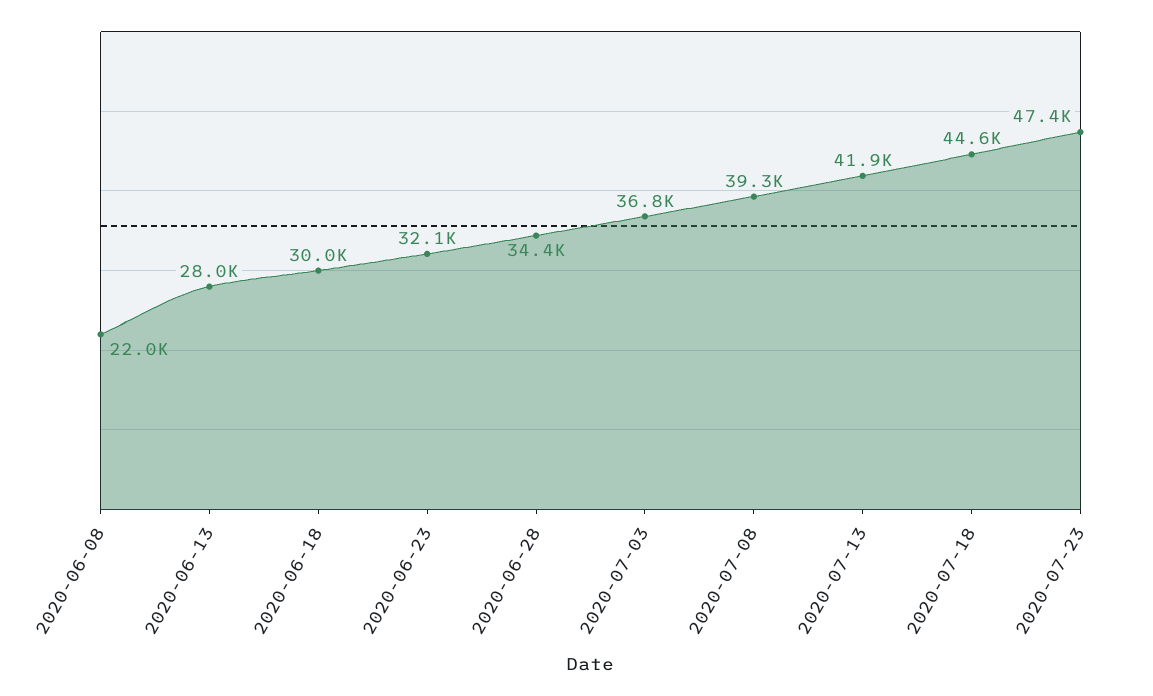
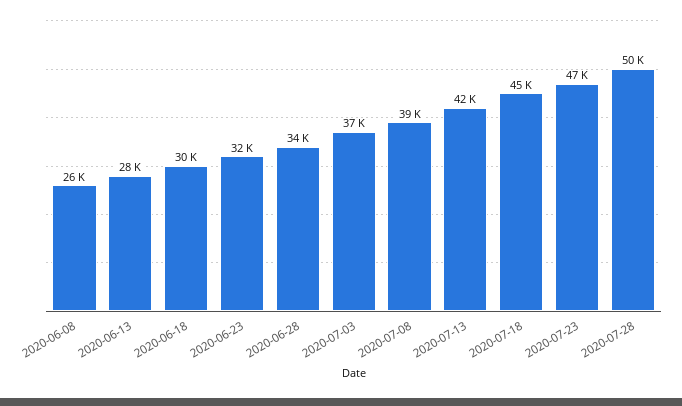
2020-06-08: 22000 -> 26000
2020-07-28: none -> 50000

